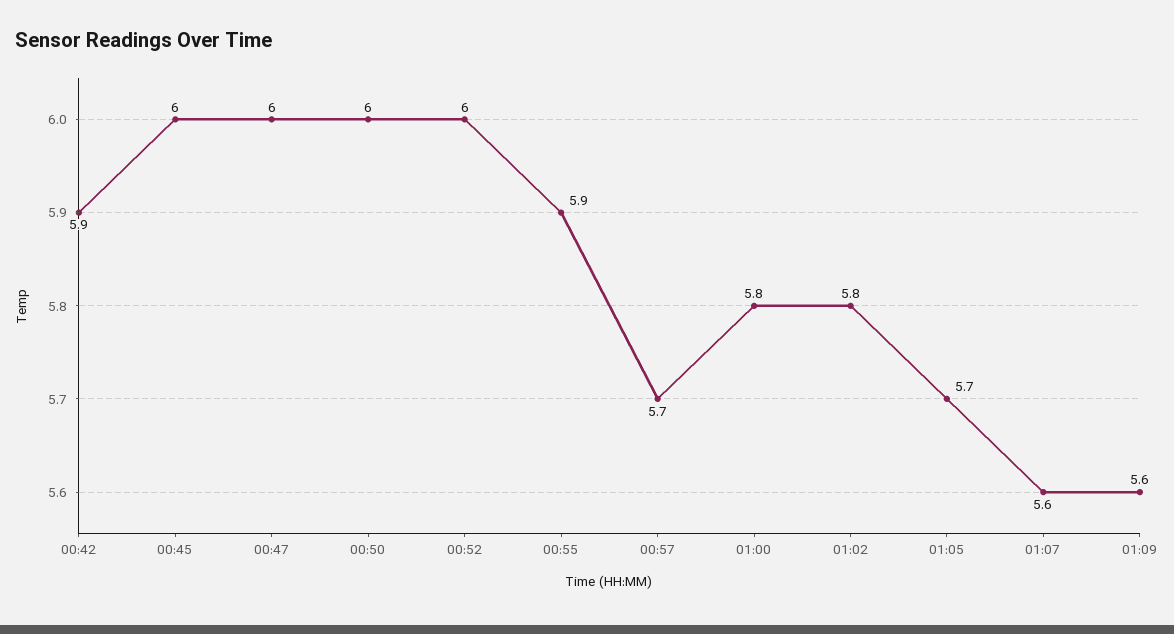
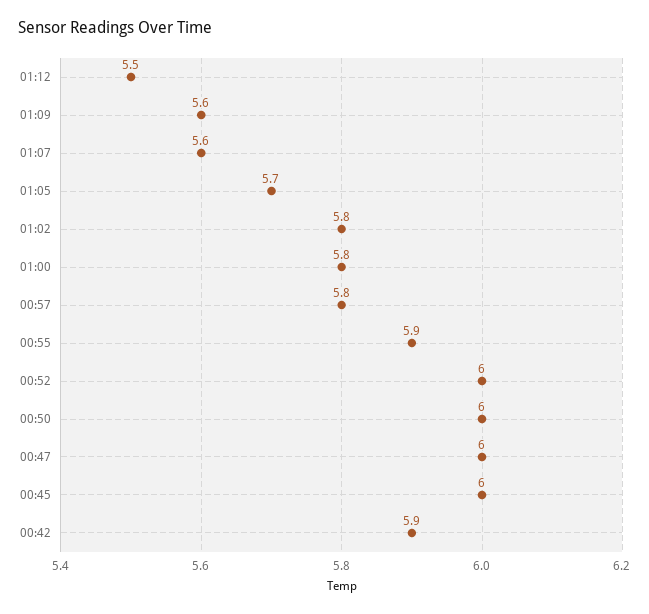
00:57: 5.7 -> 5.8
01:12: none -> 5.5

